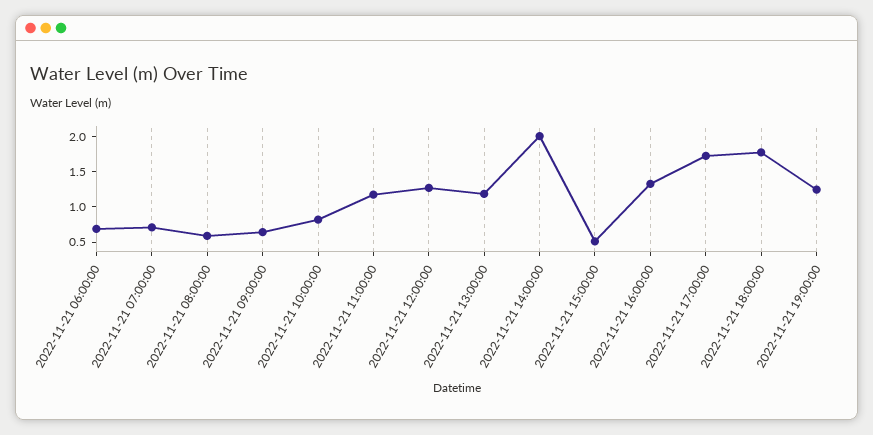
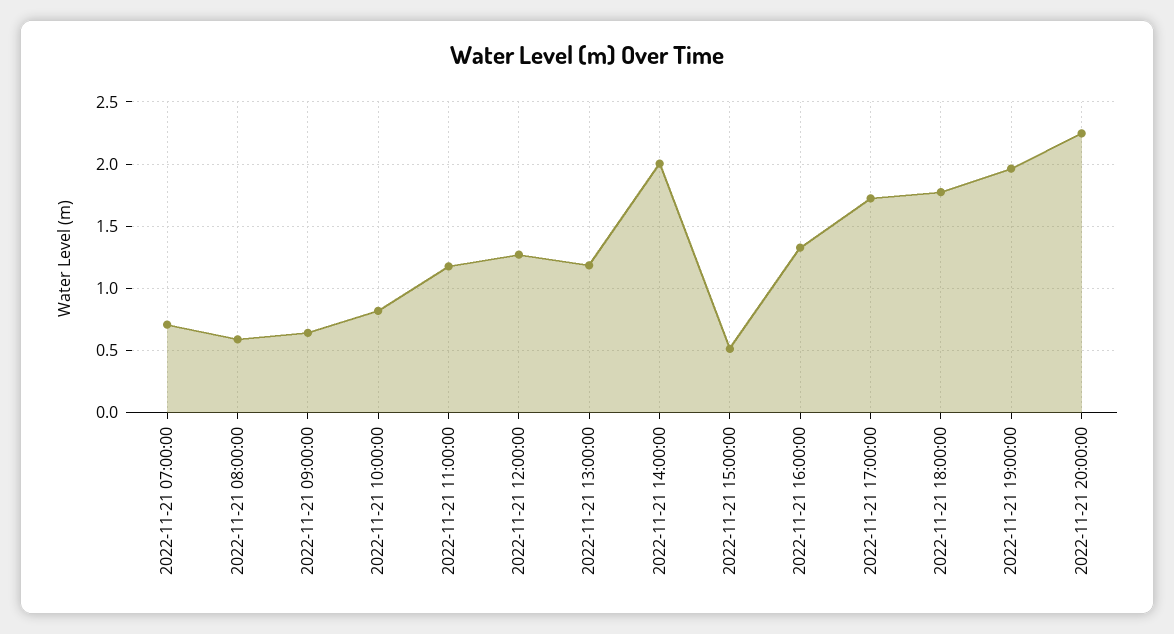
2022-11-21 06:00:00: 0.75 -> none
2022-11-21 19:00:00: 1.25 -> 1.95
2022-11-21 20:00:00: none -> 2.25

